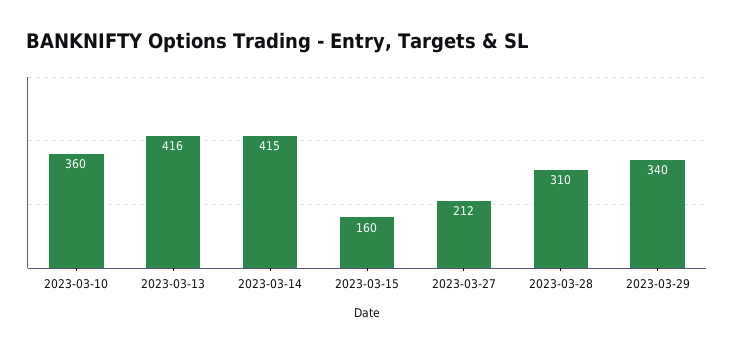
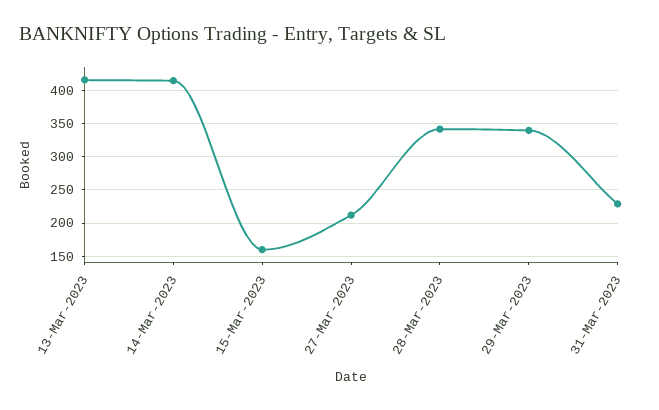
2023-03-10: 360 -> none
2023-03-28: 310 -> 340
31-Mar-2023: none -> 230

